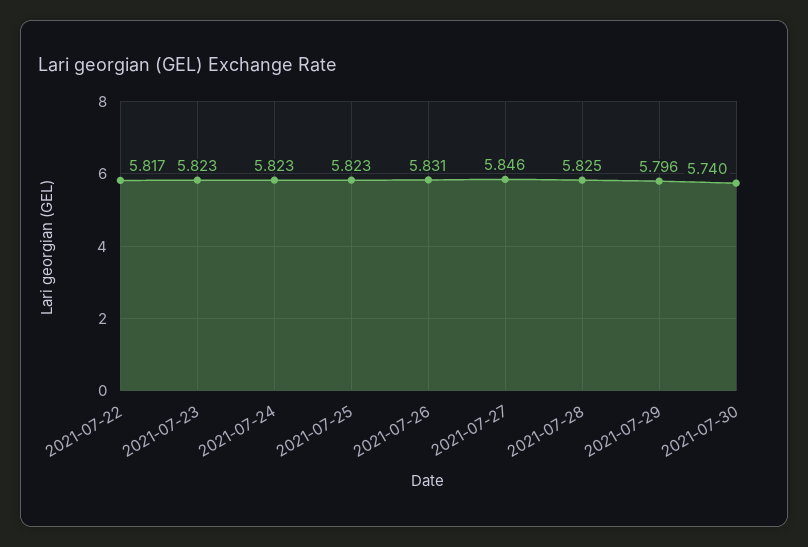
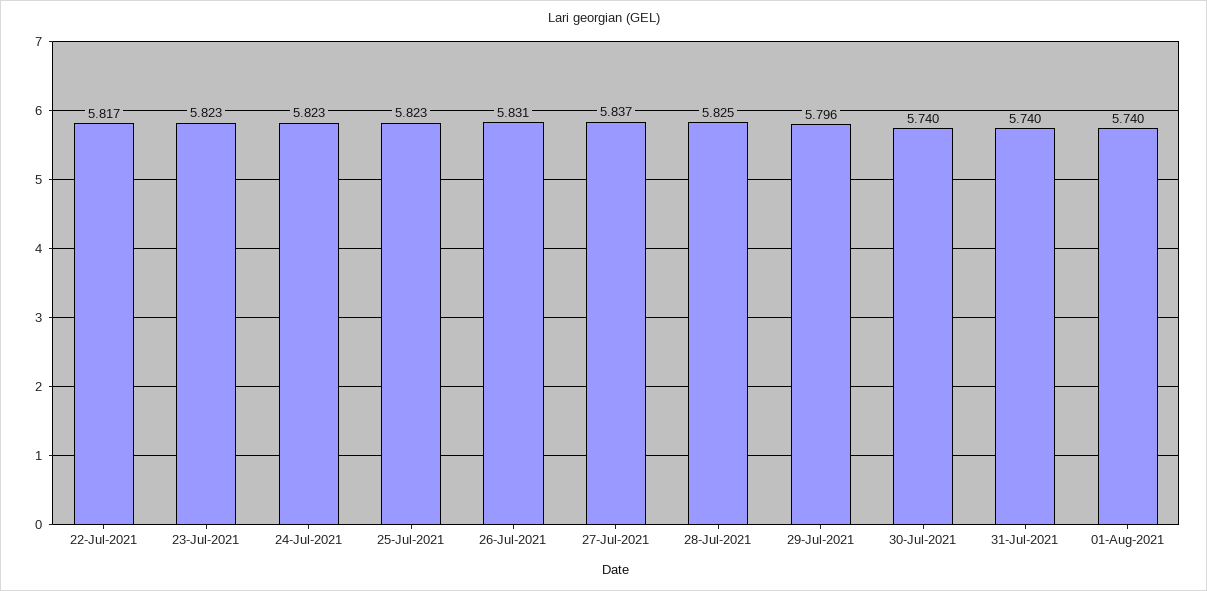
2021-07-27: 5.846 -> 5.837
31-Jul-2021: none -> 5.74
01-Aug-2021: none -> 5.74

